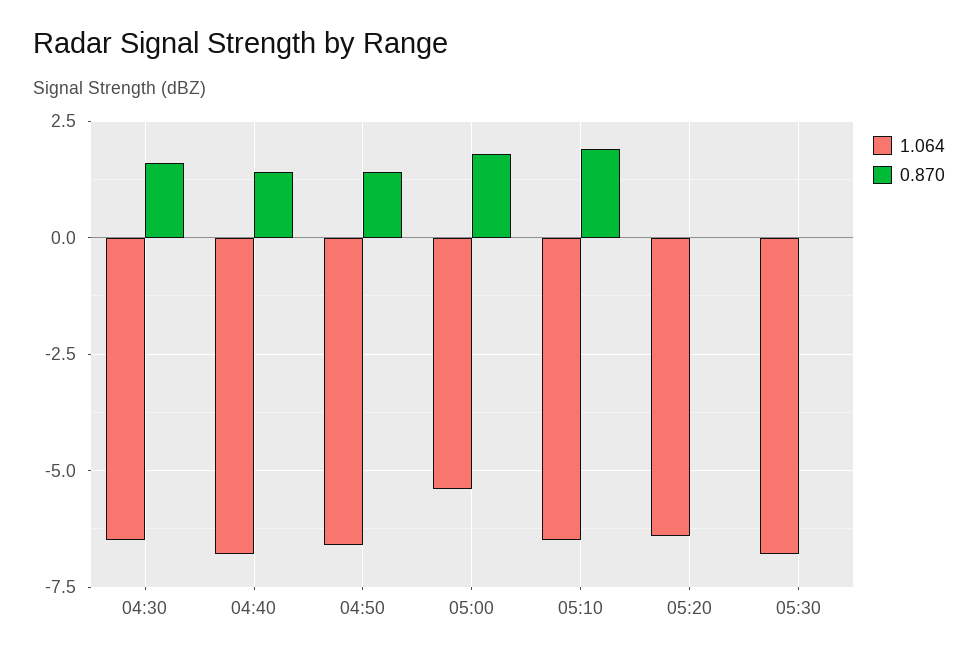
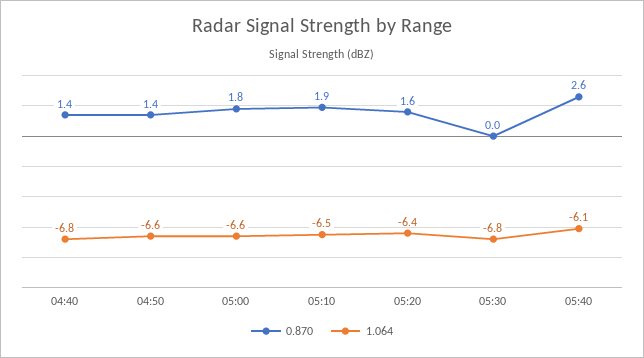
1.064, 04:30: -6.5 -> none
0.870, 04:30: 1.5 -> none
1.064, 05:00: -5.5 -> -6.6
0.870, 05:20: 0 -> 1.6
0.870, 05:40: none -> 2.6
1.064, 05:40: none -> -6.1

